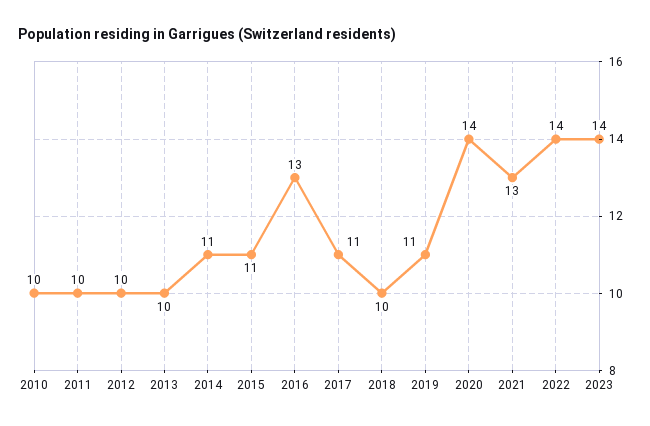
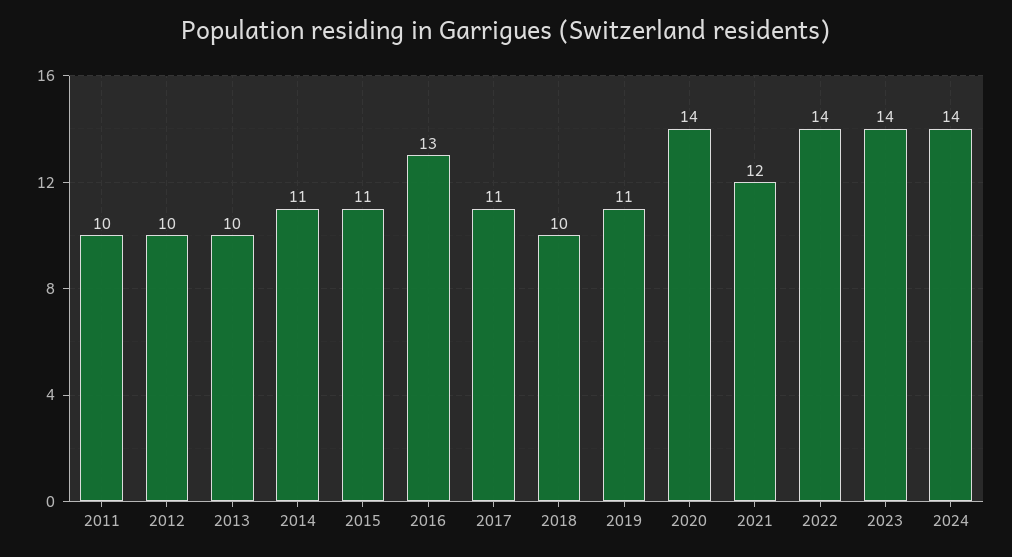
2010: 10 -> none
2021: 13 -> 12
2024: none -> 14

